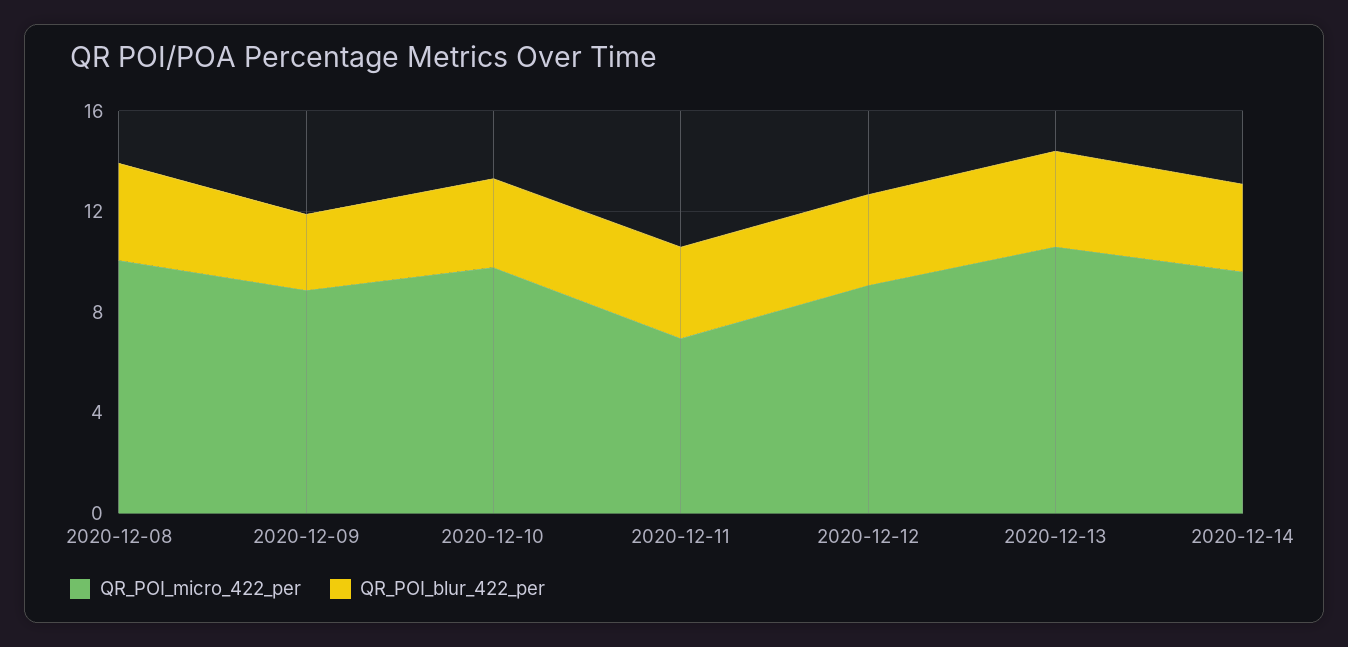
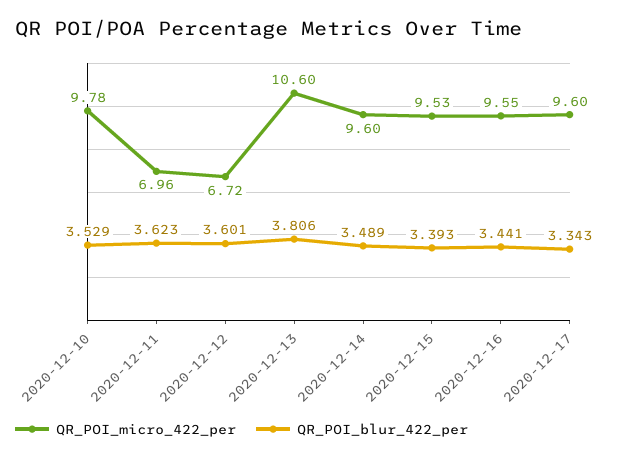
QR_POI_micro_422_per, 2020-12-08: 10 -> none
QR_POI_blur_422_per, 2020-12-08: 4 -> none
QR_POI_micro_422_per, 2020-12-09: 9 -> none
QR_POI_blur_422_per, 2020-12-09: 3 -> none
QR_POI_micro_422_per, 2020-12-12: 9 -> 6.72
QR_POI_micro_422_per, 2020-12-15: none -> 9.53
QR_POI_blur_422_per, 2020-12-15: none -> 3.393
QR_POI_micro_422_per, 2020-12-16: none -> 9.55
QR_POI_blur_422_per, 2020-12-16: none -> 3.441
QR_POI_micro_422_per, 2020-12-17: none -> 9.6
QR_POI_blur_422_per, 2020-12-17: none -> 3.343

